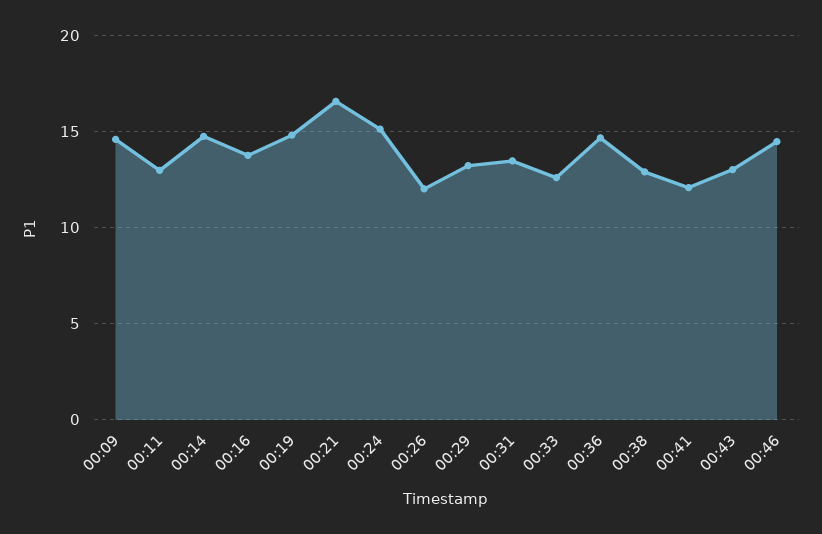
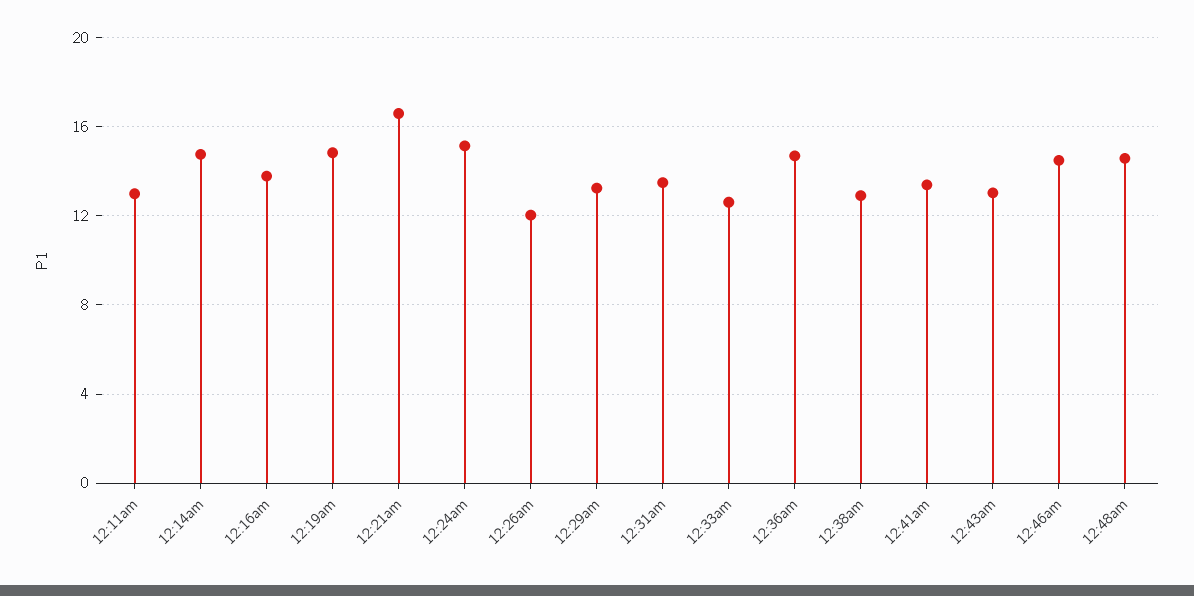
00:09: 14.5 -> none
00:41: 12 -> 13.5
12:48am: none -> 14.5

